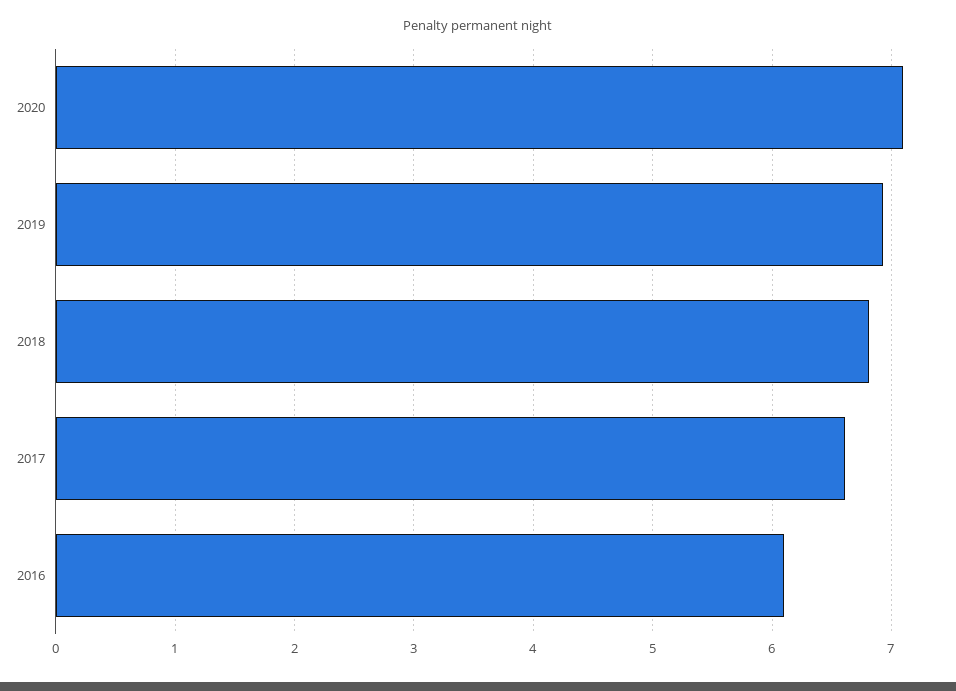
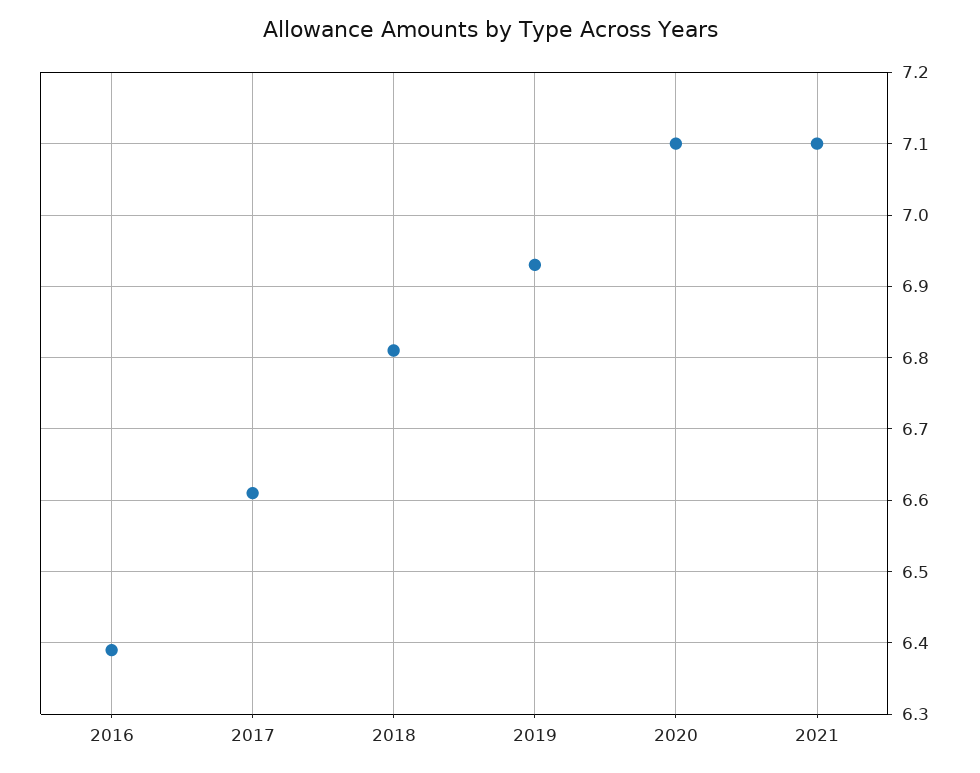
2016: 6.1 -> 6.39
2021: none -> 7.1

